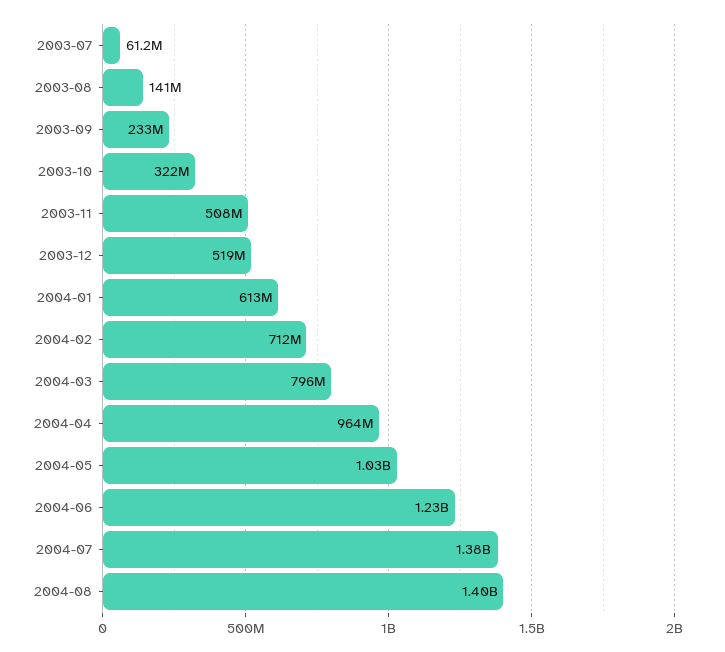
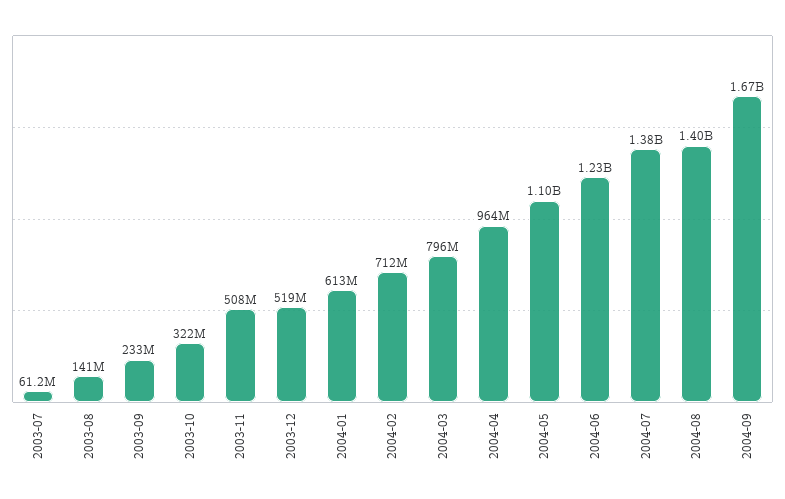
2004-05: 1030000000 -> 1100000000
2004-09: none -> 1670000000

